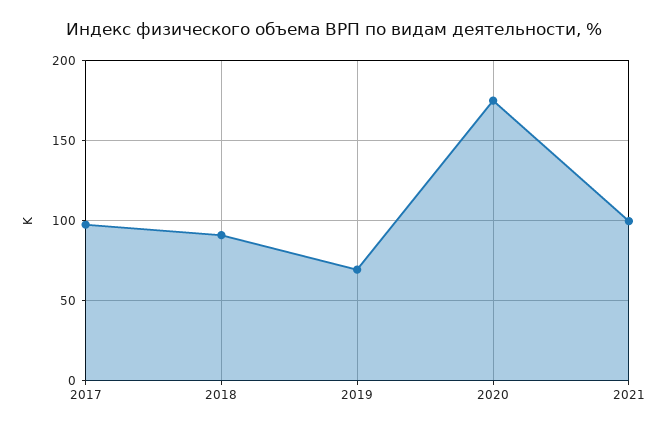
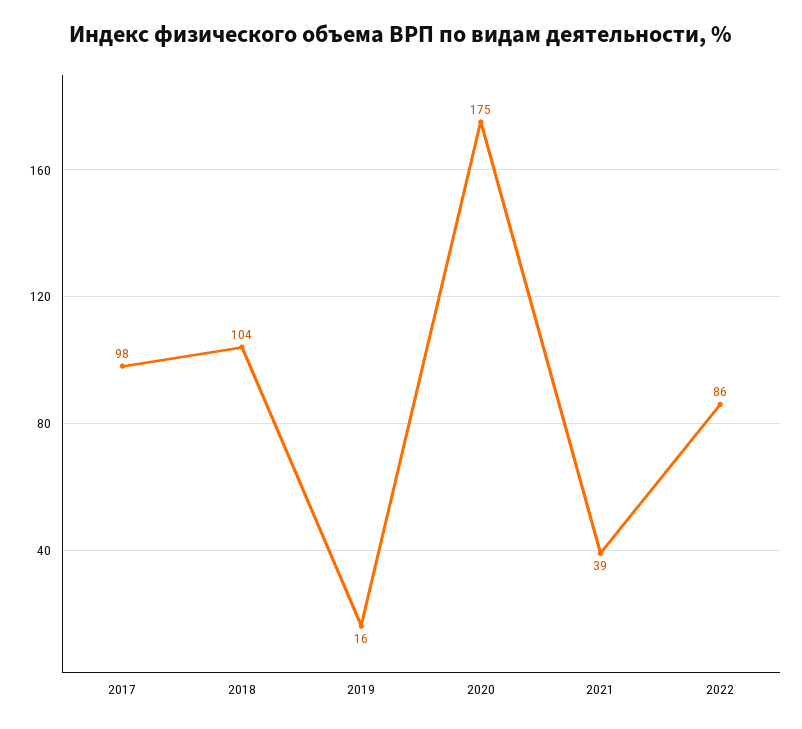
2018: 90 -> 104
2019: 70 -> 16
2021: 100 -> 39
2022: none -> 86

